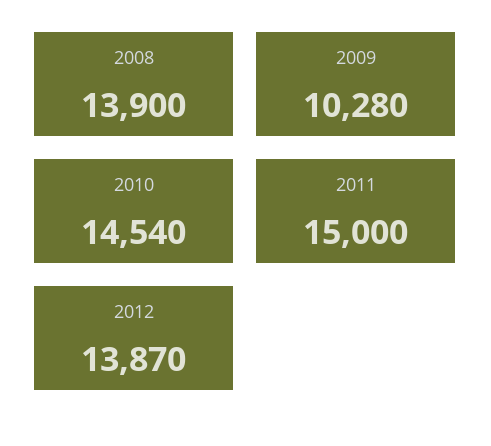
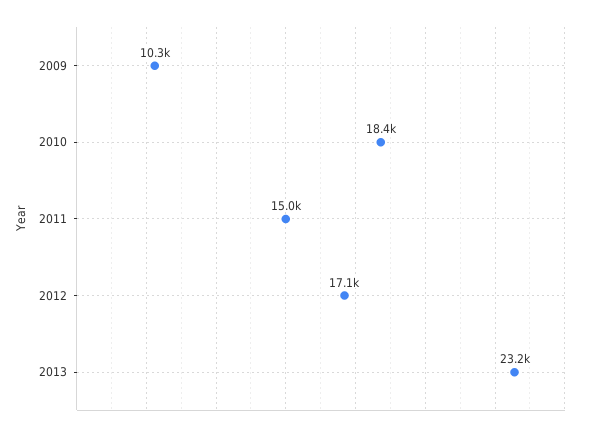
2008: 13900 -> none
2010: 14540 -> 18400
2012: 13870 -> 17100
2013: none -> 23200

